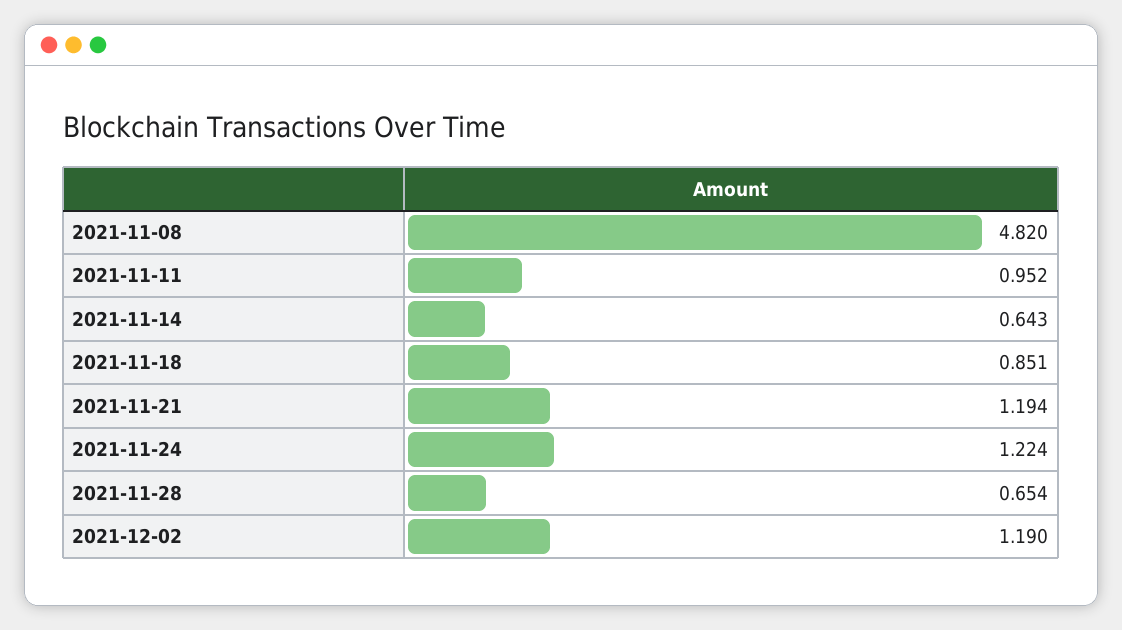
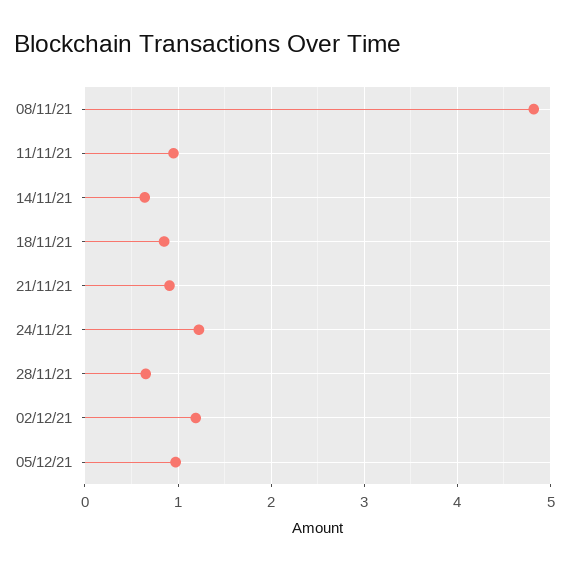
2021-11-21: 1.194 -> 0.9
05/12/21: none -> 1

